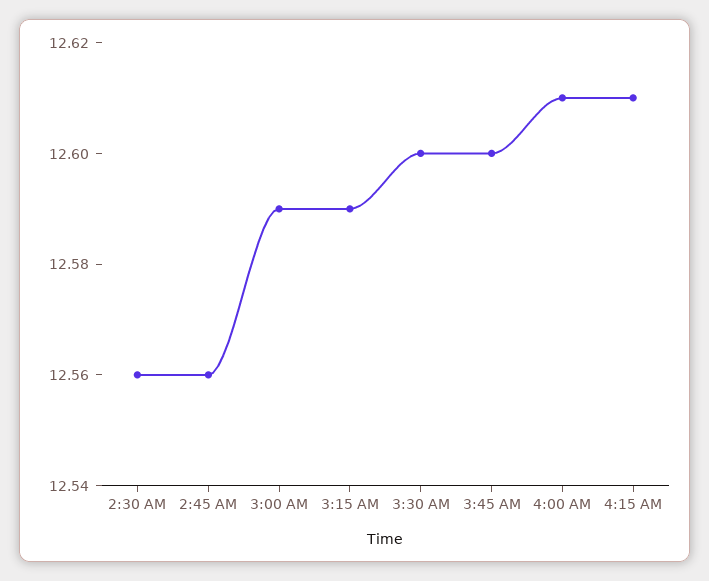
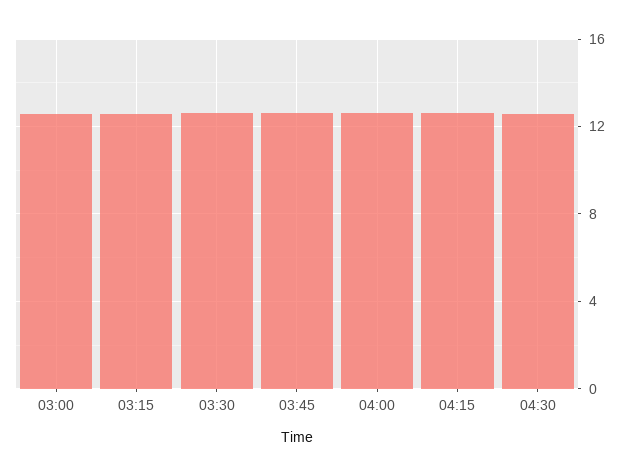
2:30 AM: 12.56 -> none
2:45 AM: 12.56 -> none
04:30: none -> 12.5

